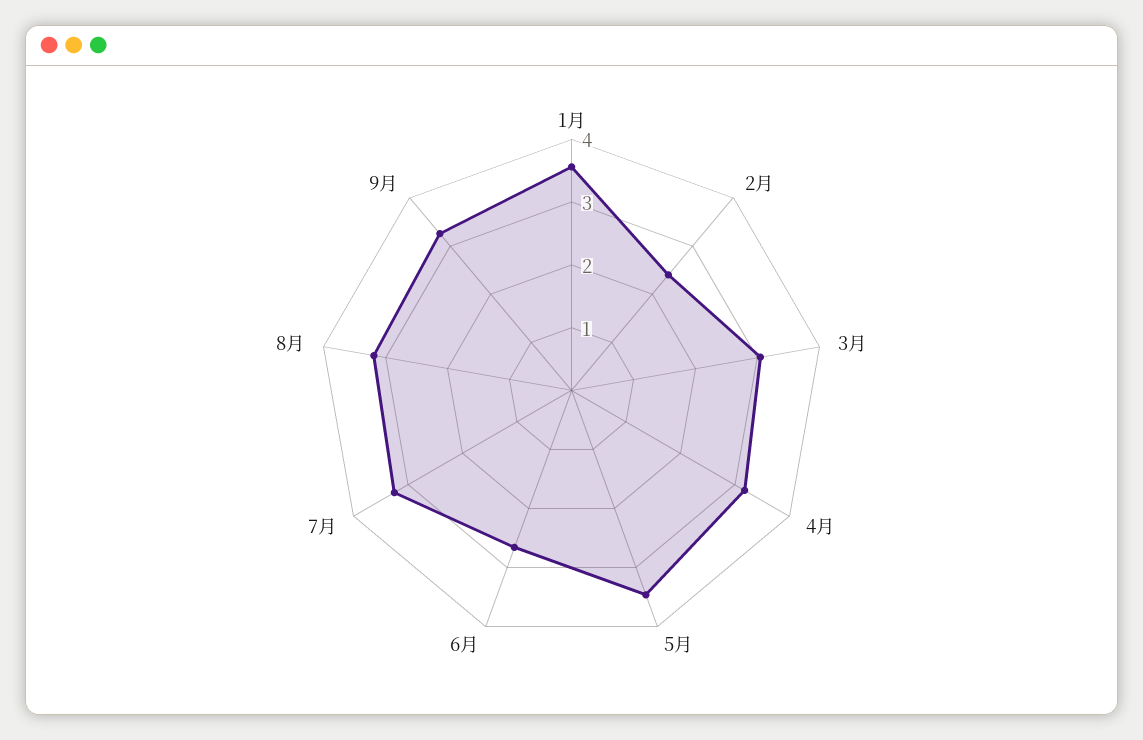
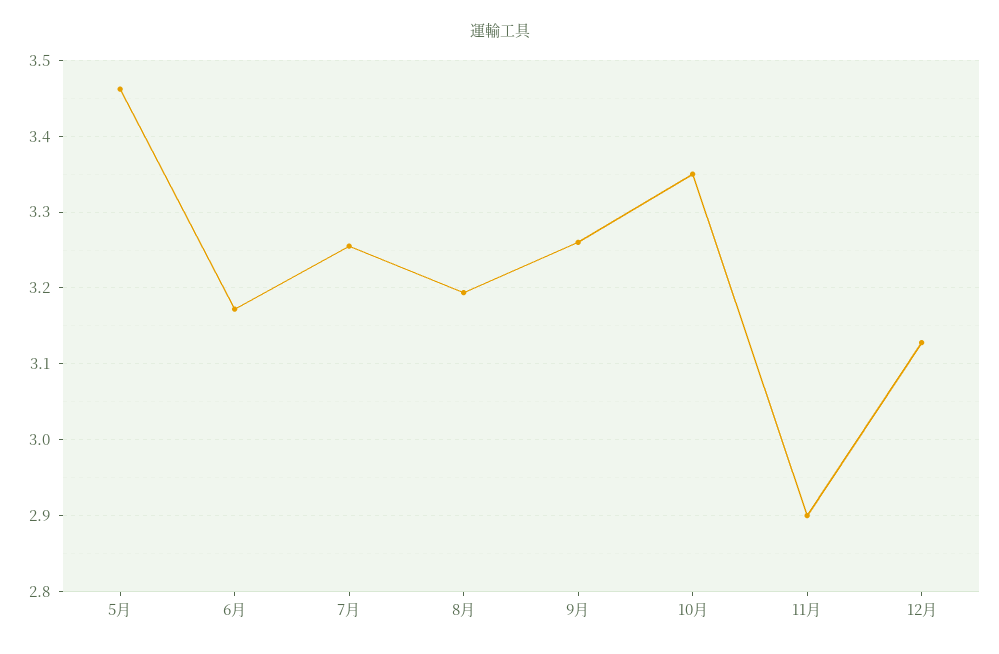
1月: 3.6 -> none
2月: 2.4 -> none
3月: 3 -> none
4月: 3.2 -> none
6月: 2.6 -> 3.17
10月: none -> 3.35
11月: none -> 2.9
12月: none -> 3.13

